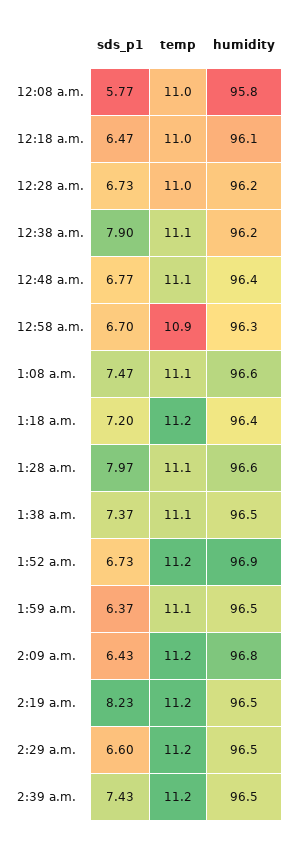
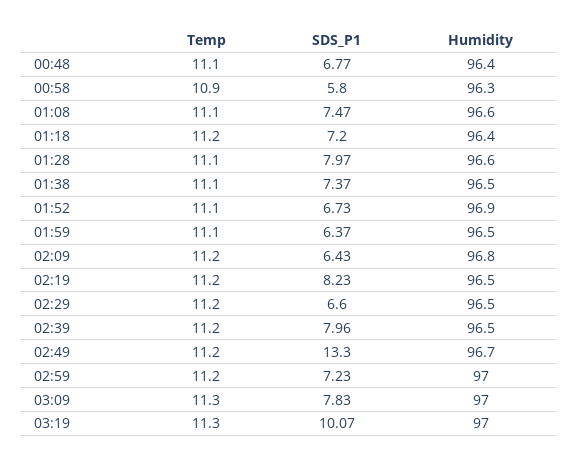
sds_p1, 12:08 a.m.: 5.77 -> none
temp, 12:08 a.m.: 11 -> none
humidity, 12:08 a.m.: 95.8 -> none
sds_p1, 12:18 a.m.: 6.47 -> none
temp, 12:18 a.m.: 11 -> none
humidity, 12:18 a.m.: 96.1 -> none
sds_p1, 12:28 a.m.: 6.73 -> none
temp, 12:28 a.m.: 11 -> none
humidity, 12:28 a.m.: 96.2 -> none
sds_p1, 12:38 a.m.: 7.9 -> none
temp, 12:38 a.m.: 11.1 -> none
humidity, 12:38 a.m.: 96.2 -> none
sds_p1, 12:58 a.m.: 6.7 -> 5.8
temp, 1:52 a.m.: 11.2 -> 11.1
sds_p1, 2:39 a.m.: 7.43 -> 7.96
temp, 02:49: none -> 11.2
sds_p1, 02:49: none -> 13.3
humidity, 02:49: none -> 96.7
temp, 02:59: none -> 11.2
sds_p1, 02:59: none -> 7.23
humidity, 02:59: none -> 97
temp, 03:09: none -> 11.3
sds_p1, 03:09: none -> 7.83
humidity, 03:09: none -> 97
temp, 03:19: none -> 11.3
sds_p1, 03:19: none -> 10.07
humidity, 03:19: none -> 97

